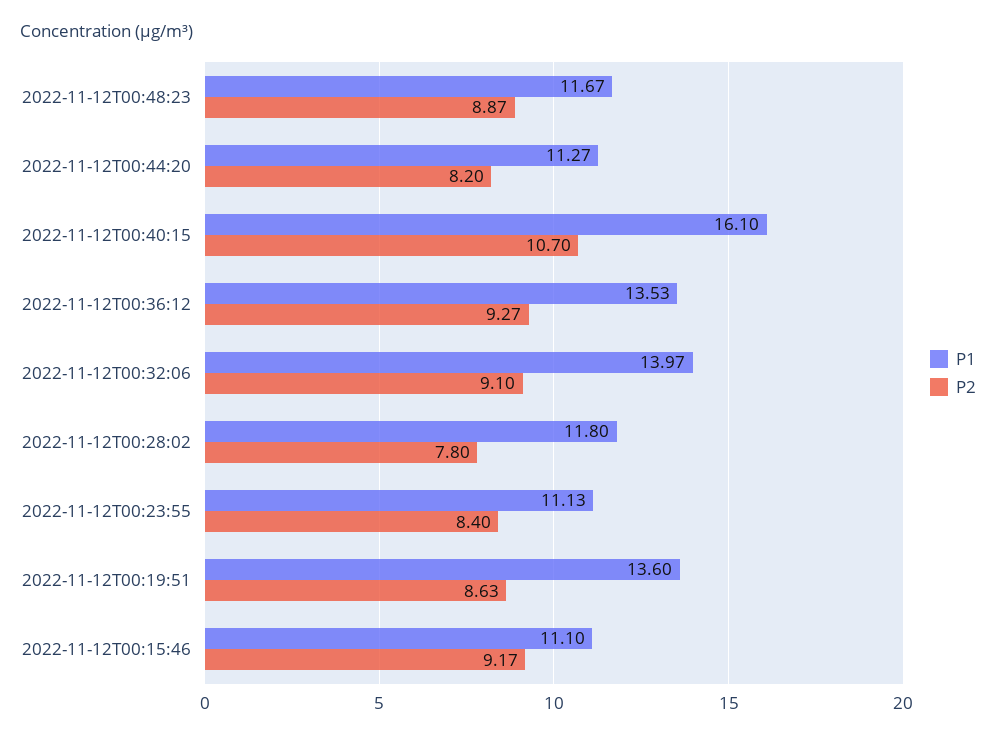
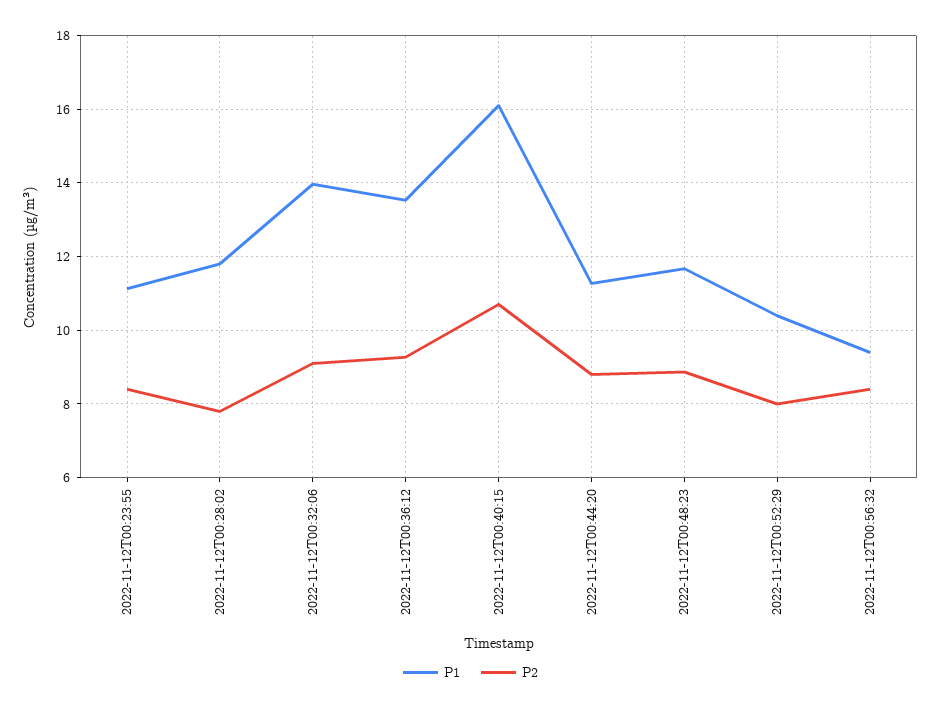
P2, 2022-11-12T00:44:20: 8.2 -> 8.8
P1, 2022-11-12T00:19:51: 13.6 -> none
P2, 2022-11-12T00:19:51: 8.63 -> none
P1, 2022-11-12T00:15:46: 11.1 -> none
P2, 2022-11-12T00:15:46: 9.17 -> none
P1, 2022-11-12T00:52:29: none -> 10.4
P2, 2022-11-12T00:52:29: none -> 8
P1, 2022-11-12T00:56:32: none -> 9.4
P2, 2022-11-12T00:56:32: none -> 8.4

